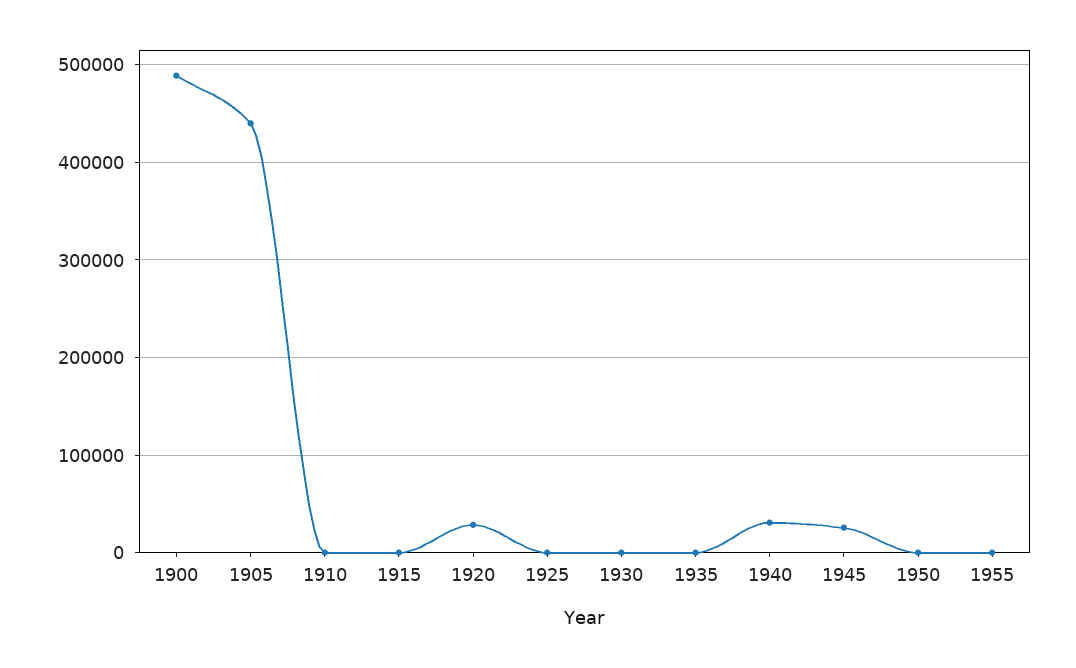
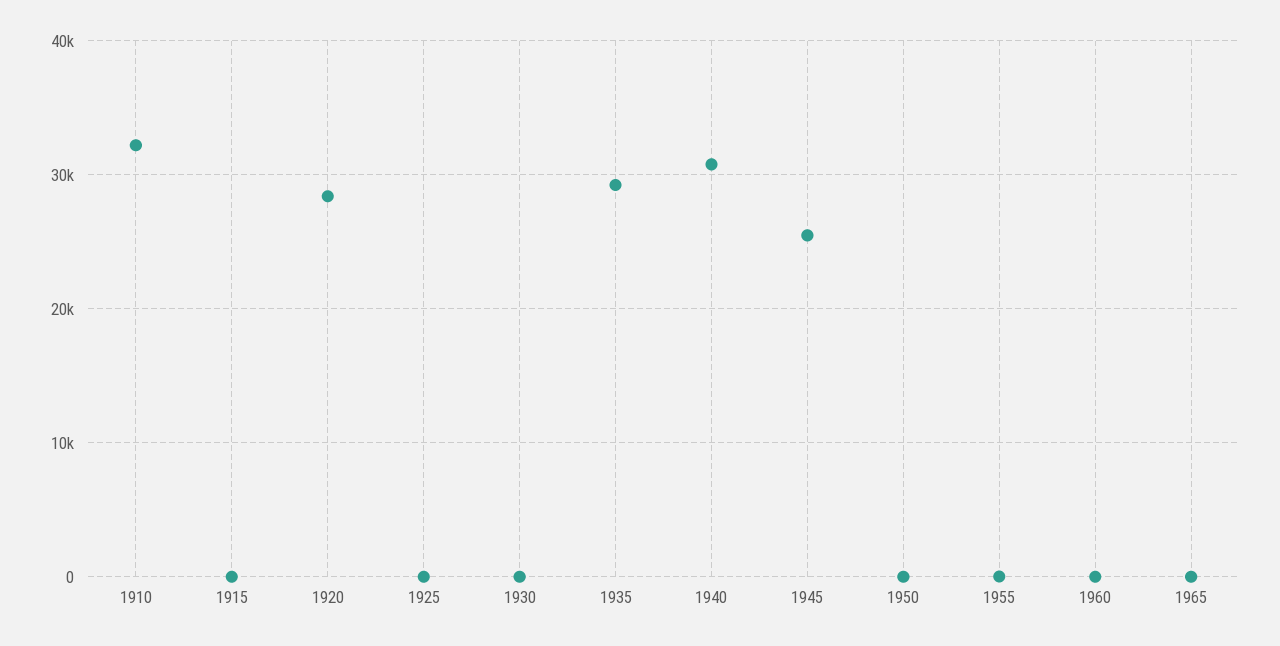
1900: 490000 -> none
1905: 440000 -> none
1910: 0 -> 32000
1935: 0 -> 29000
1960: none -> 0
1965: none -> 0

